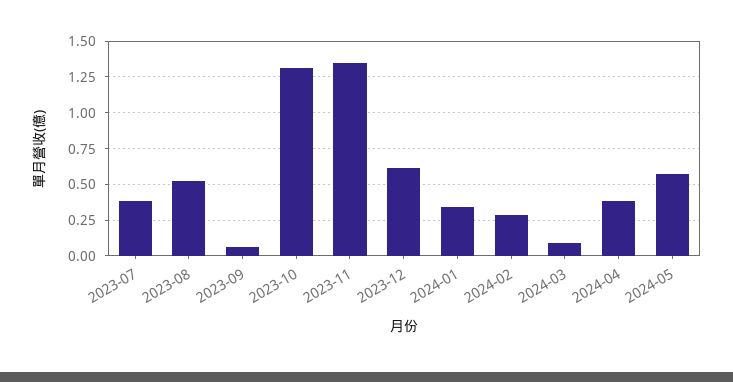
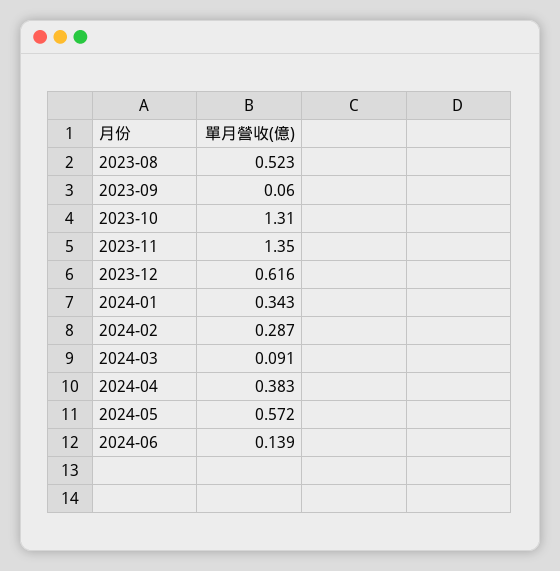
2023-07: 0.4 -> none
2024-06: none -> 0.139

